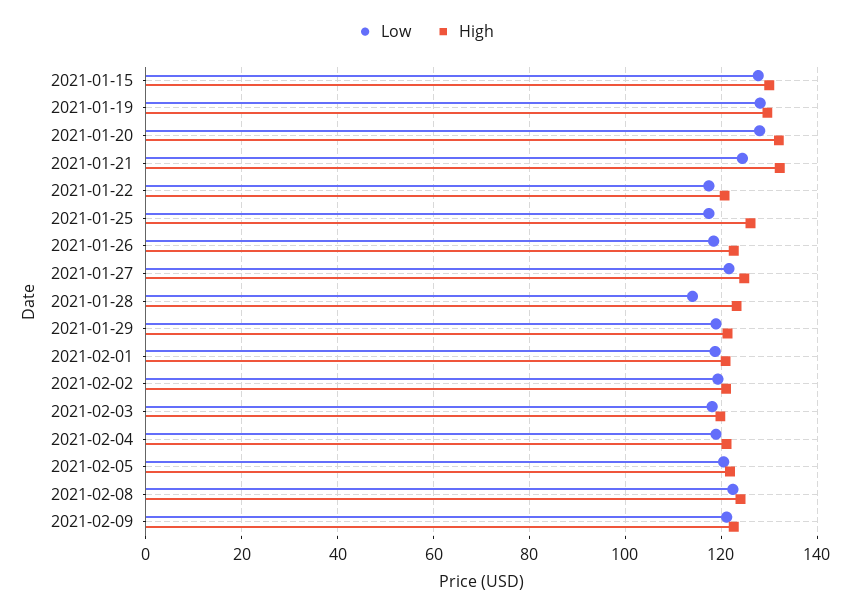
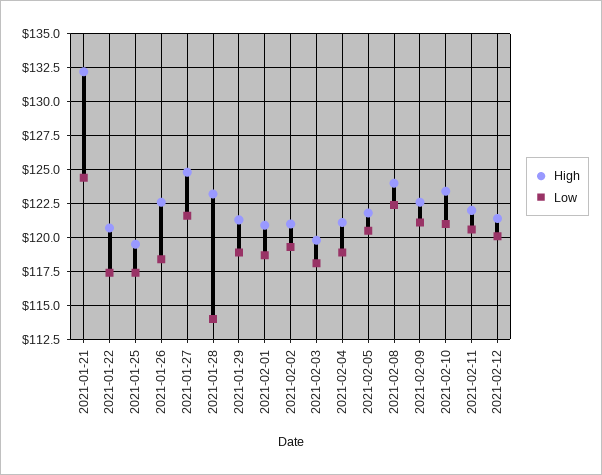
Low, 2021-01-15: 128 -> none
High, 2021-01-15: 130 -> none
Low, 2021-01-19: 128 -> none
High, 2021-01-19: 130 -> none
Low, 2021-01-20: 128 -> none
High, 2021-01-20: 132 -> none
High, 2021-01-25: 126 -> 119.5
High, 2021-02-10: none -> 123.5
Low, 2021-02-10: none -> 121
High, 2021-02-11: none -> 122
Low, 2021-02-11: none -> 120.5
High, 2021-02-12: none -> 121.5
Low, 2021-02-12: none -> 120

